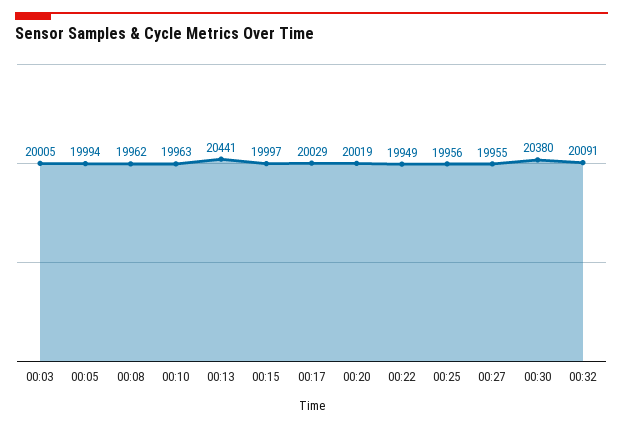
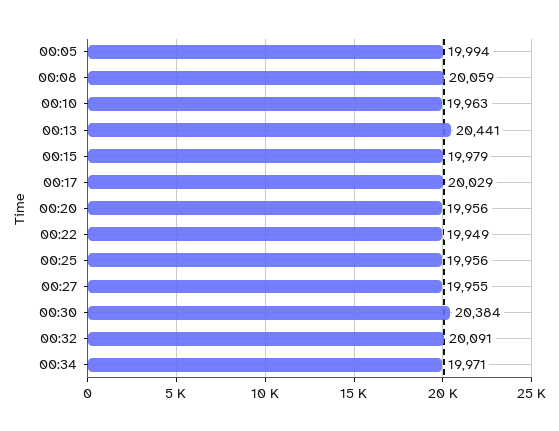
00:03: 20005 -> none
00:08: 19962 -> 20059
00:15: 19997 -> 19979
00:20: 20019 -> 19956
00:30: 20380 -> 20384
00:34: none -> 19971

